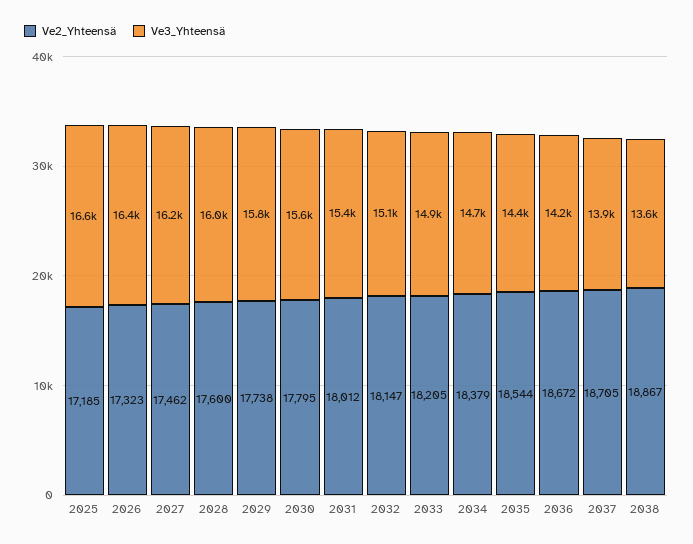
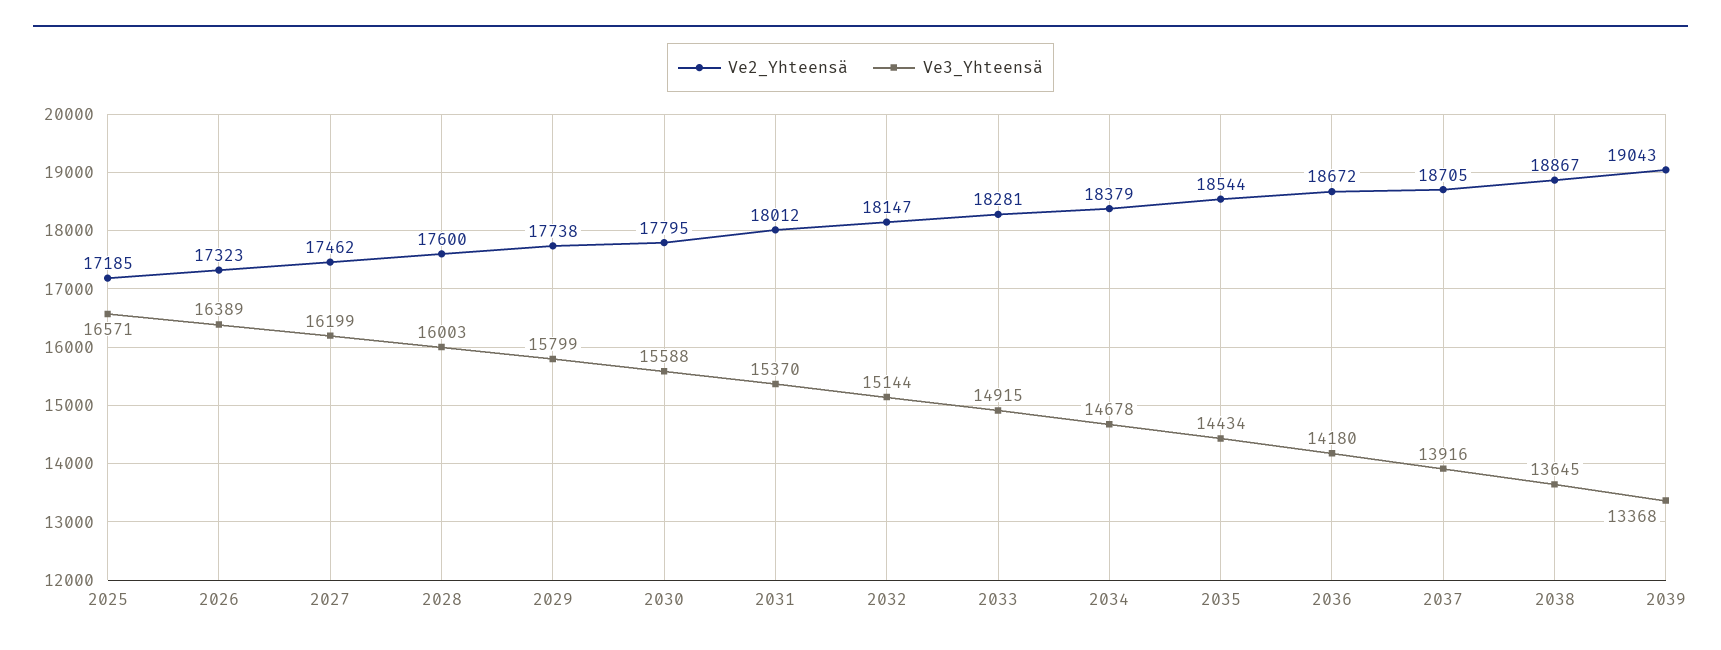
Ve2_Yhteensä, 2033: 18205 -> 18281
Ve2_Yhteensä, 2039: none -> 19043
Ve3_Yhteensä, 2039: none -> 13368

